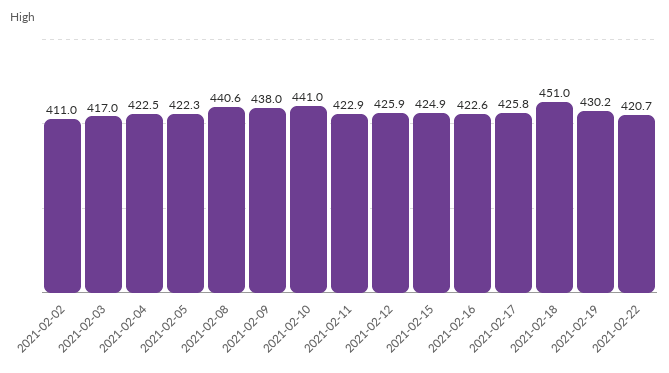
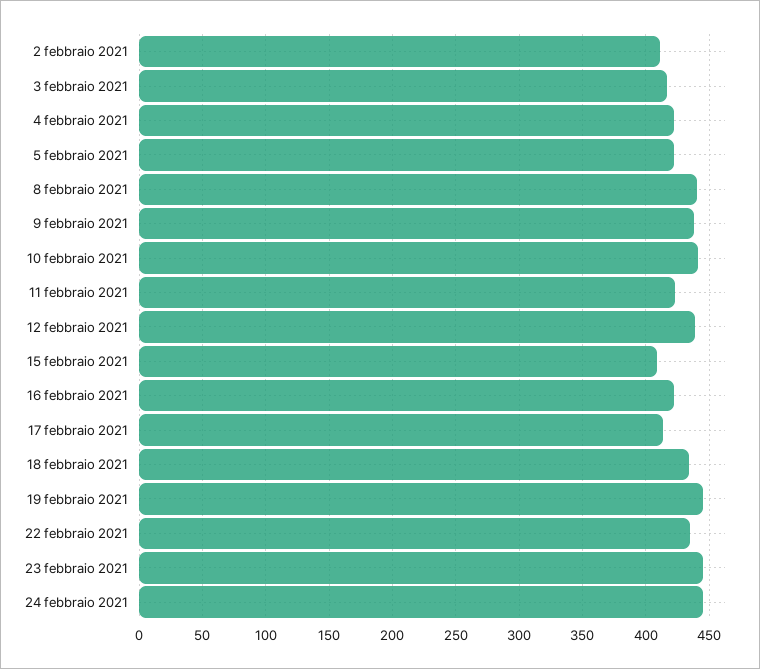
2021-02-12: 425.9 -> 440
2021-02-15: 424.9 -> 410
2021-02-17: 425.8 -> 415
2021-02-18: 451 -> 435
2021-02-19: 430.2 -> 445
2021-02-22: 420.7 -> 435
23 febbraio 2021: none -> 445
24 febbraio 2021: none -> 445

